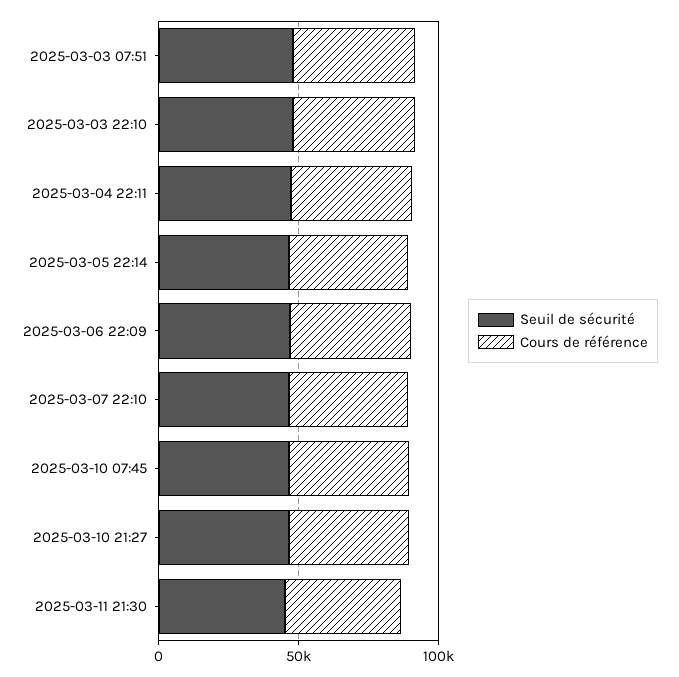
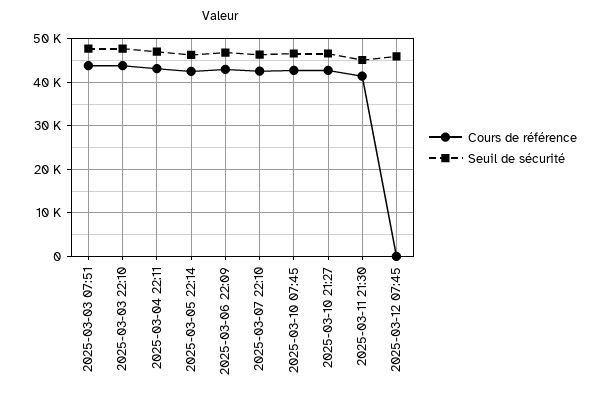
Cours de référence, 2025-03-12 07:45: none -> 0
Seuil de sécurité, 2025-03-12 07:45: none -> 46000

